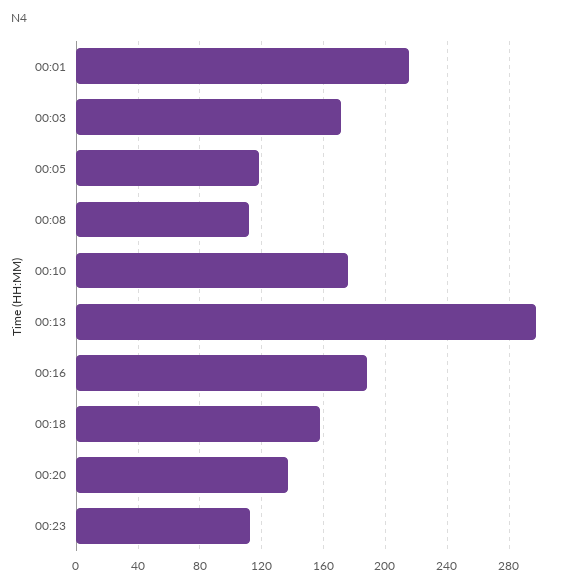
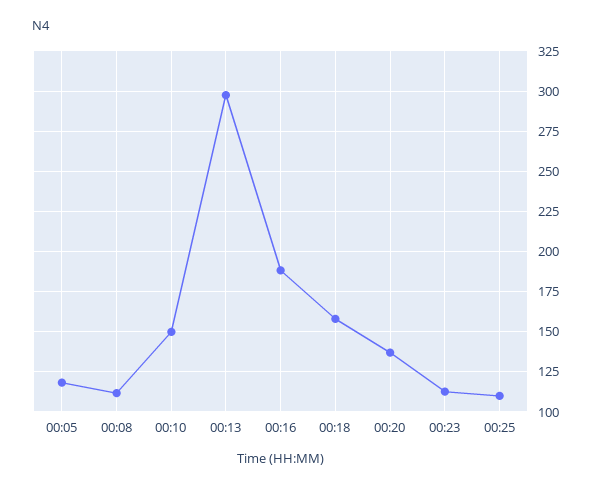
00:01: 215 -> none
00:03: 170 -> none
00:10: 175 -> 150
00:25: none -> 110

